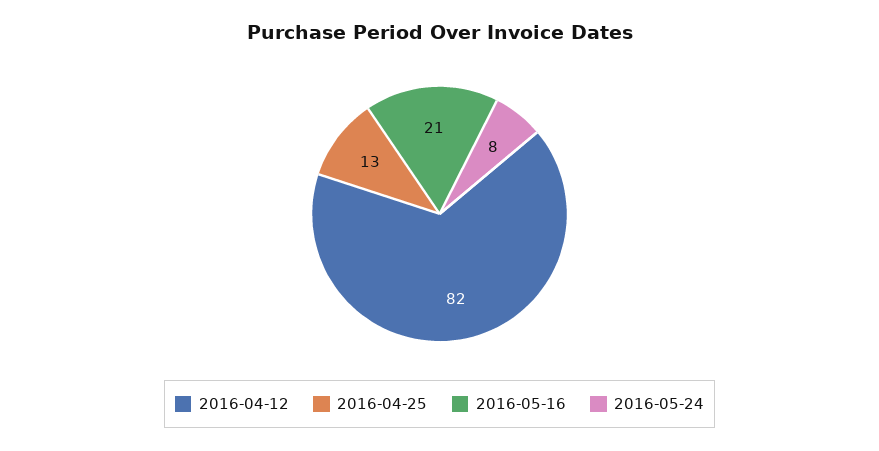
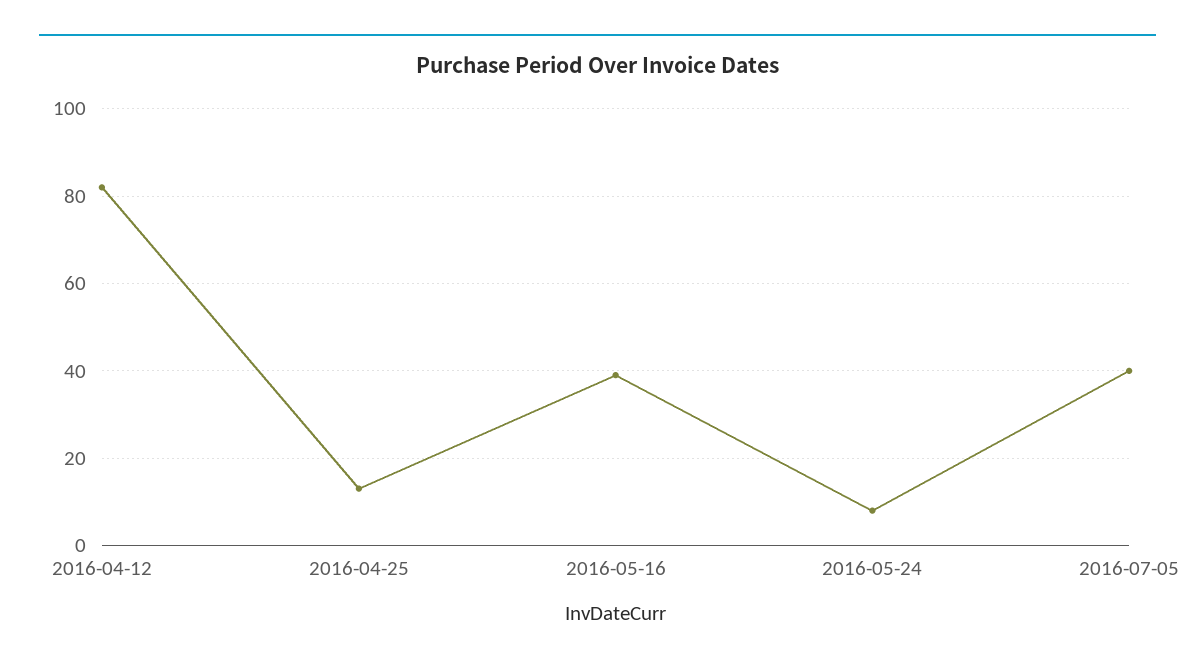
2016-05-16: 21 -> 40
2016-07-05: none -> 40

